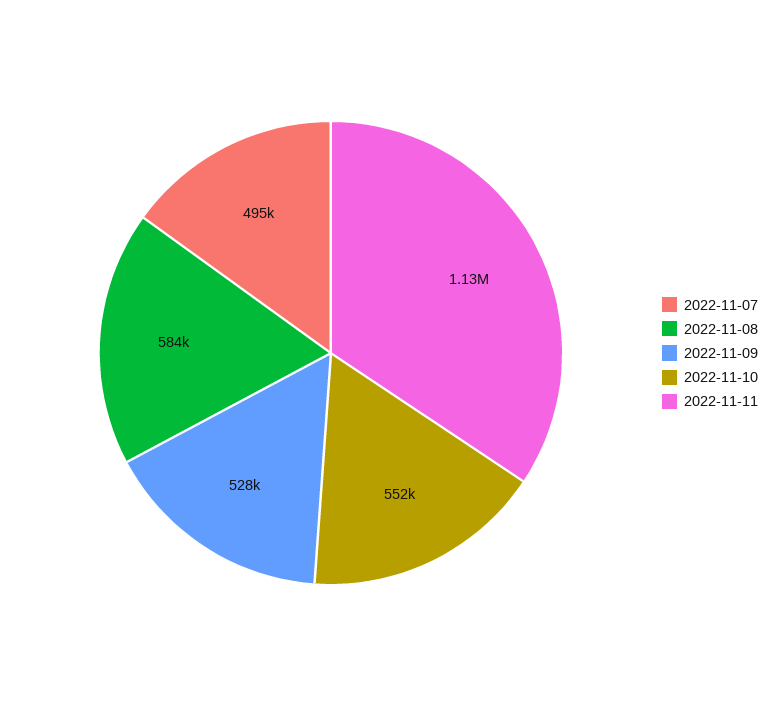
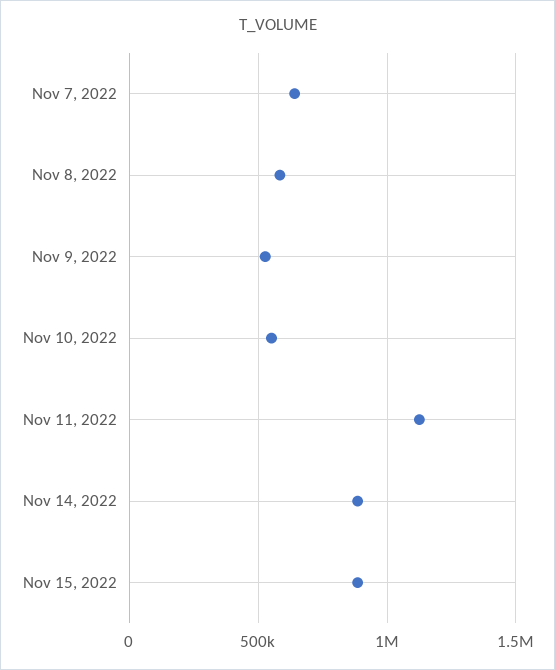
2022-11-07: 495000 -> 650000
Nov 14, 2022: none -> 900000
Nov 15, 2022: none -> 900000

